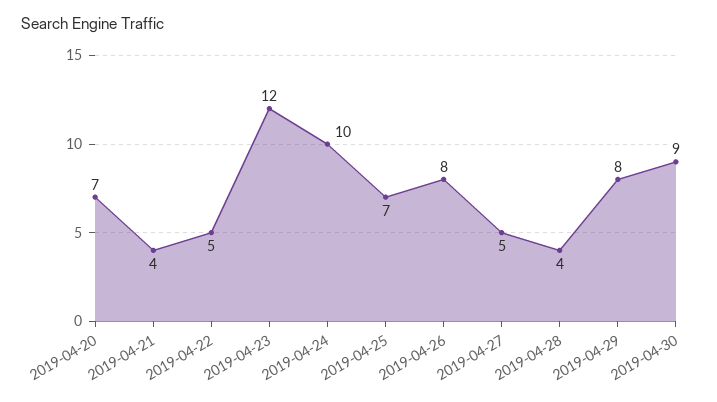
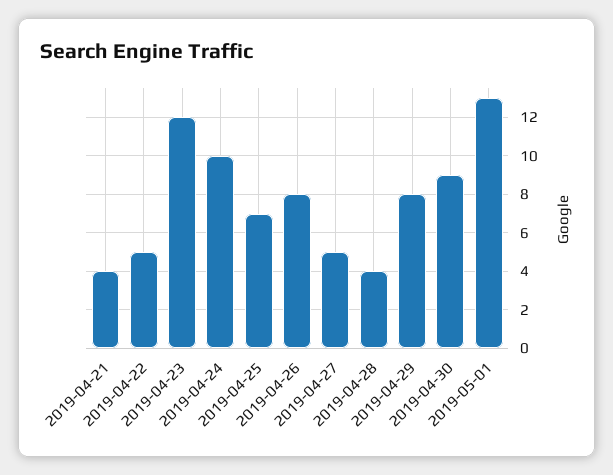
2019-04-20: 7 -> none
2019-05-01: none -> 13

